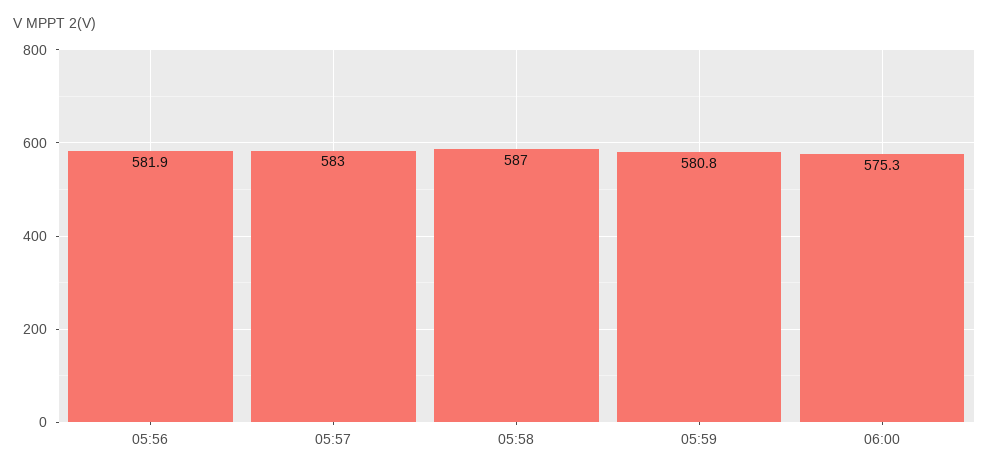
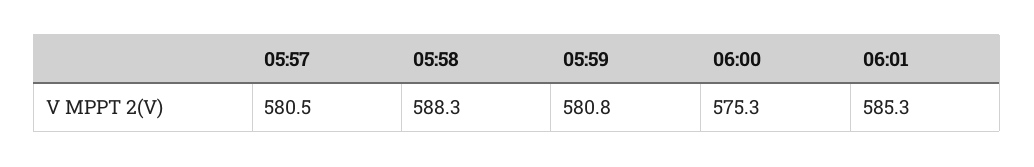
05:56: 581.9 -> none
05:57: 583 -> 580.5
05:58: 587 -> 588.3
06:01: none -> 585.3

